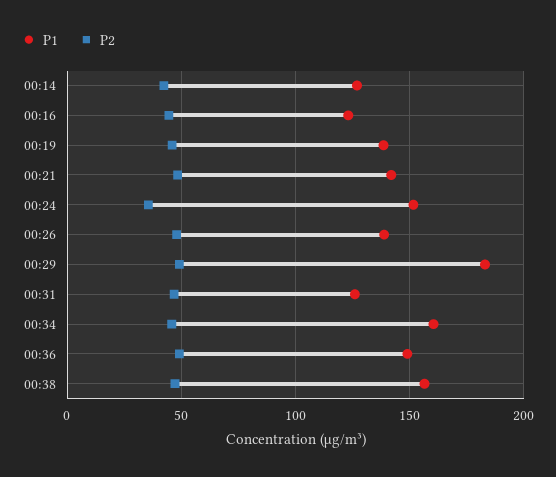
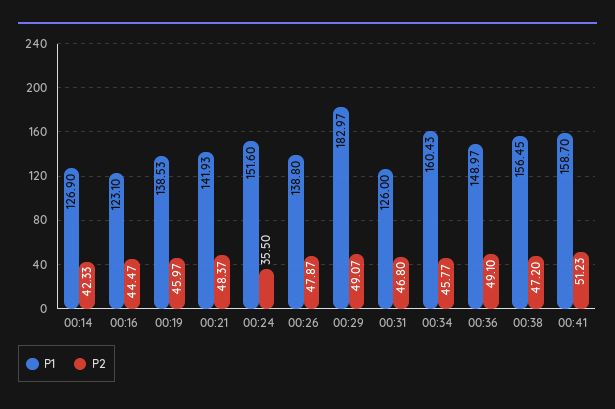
P1, 00:41: none -> 158.7
P2, 00:41: none -> 51.23

